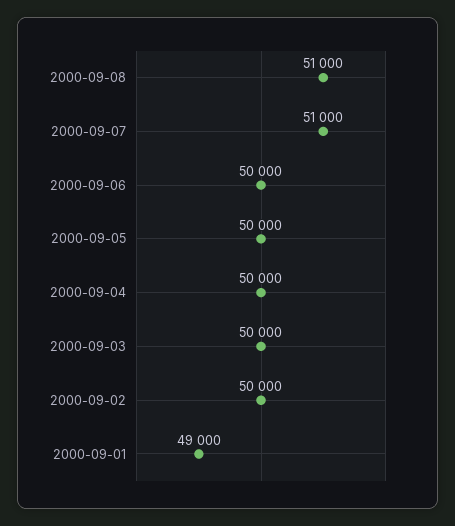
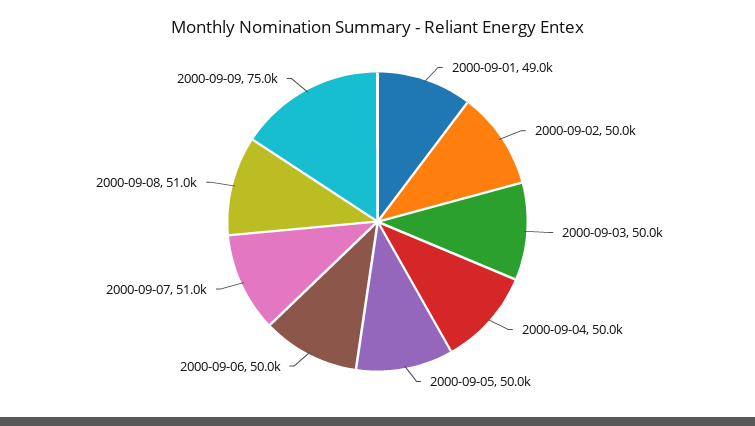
2000-09-09: none -> 75000

